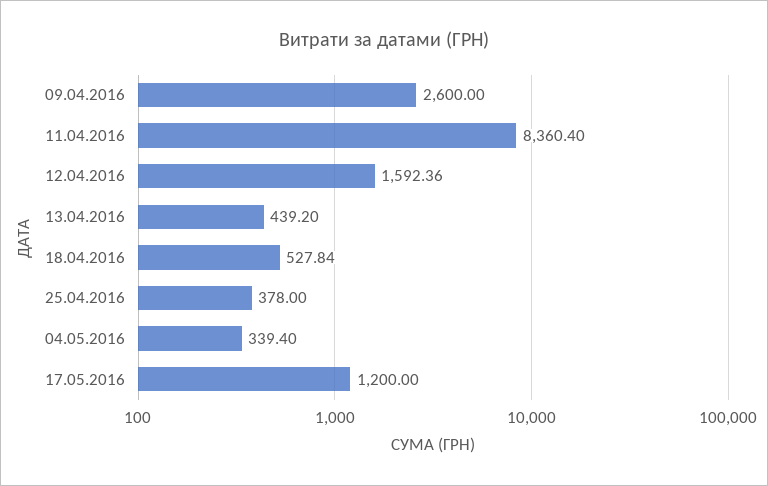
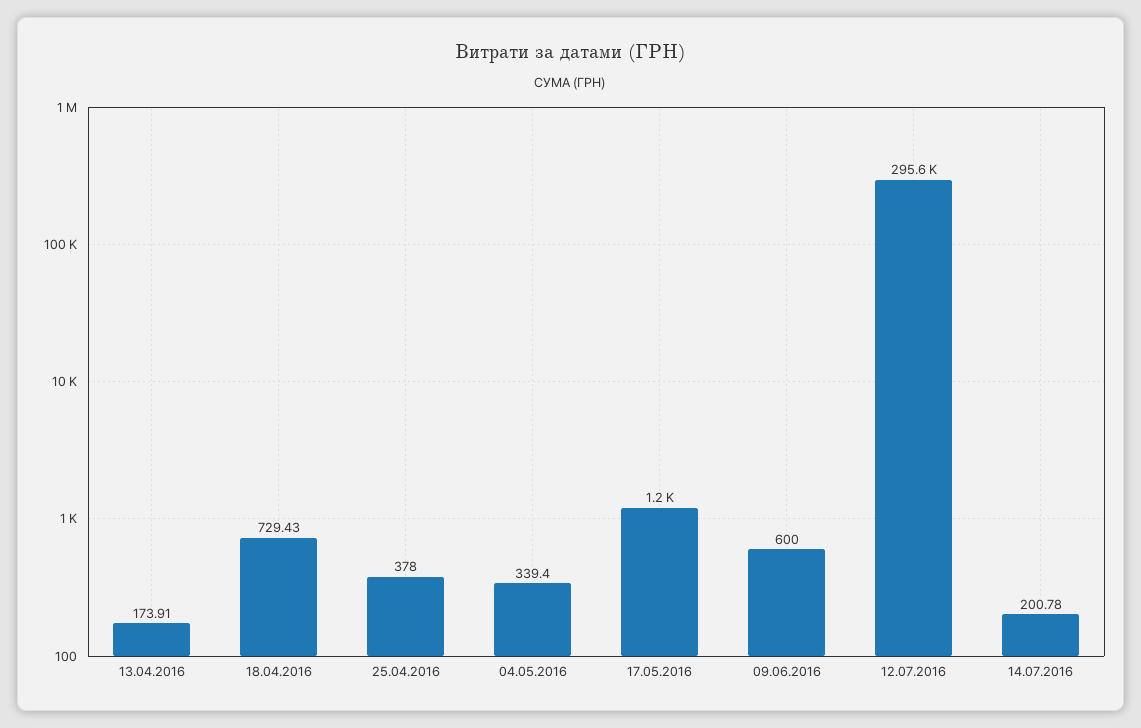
09.04.2016: 2600 -> none
11.04.2016: 8360.4 -> none
12.04.2016: 1592.36 -> none
13.04.2016: 439.2 -> 173.91
18.04.2016: 527.84 -> 729.43
09.06.2016: none -> 600
12.07.2016: none -> 295600
14.07.2016: none -> 200.78

